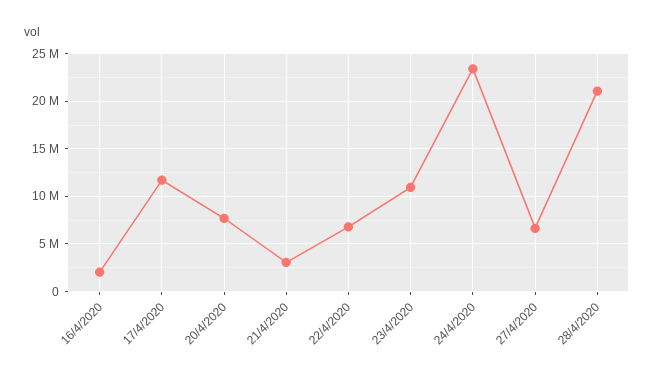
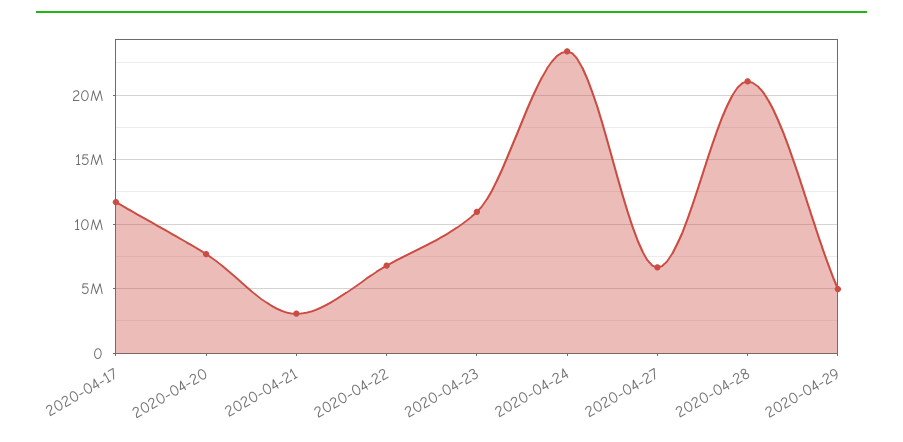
16/4/2020: 2000000 -> none
2020-04-29: none -> 5000000

